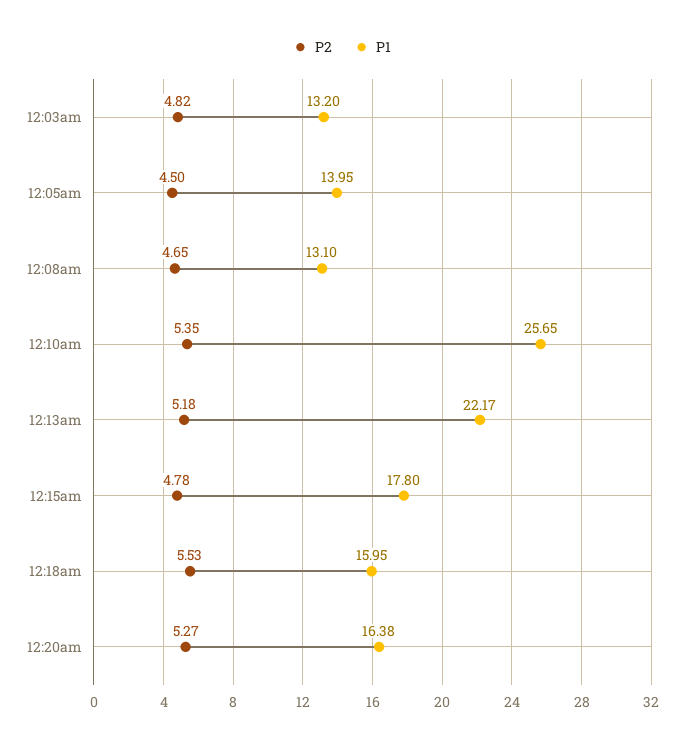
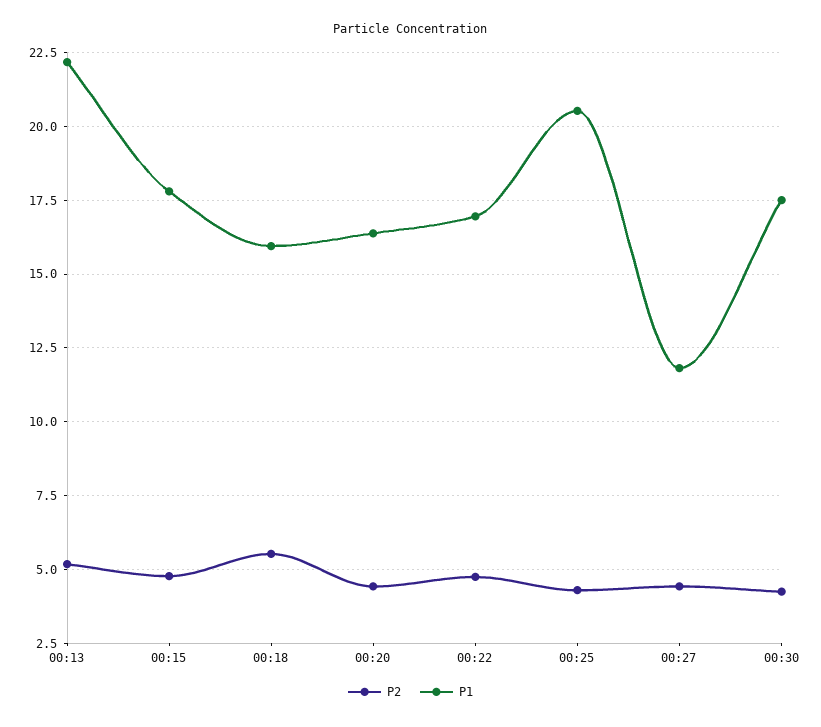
P2, 12:03am: 4.82 -> none
P1, 12:03am: 13.2 -> none
P2, 12:05am: 4.5 -> none
P1, 12:05am: 13.95 -> none
P2, 12:08am: 4.65 -> none
P1, 12:08am: 13.1 -> none
P2, 12:10am: 5.35 -> none
P1, 12:10am: 25.65 -> none
P2, 12:20am: 5.27 -> 4.5
P2, 00:22: none -> 4.75
P1, 00:22: none -> 17
P2, 00:25: none -> 4.25
P1, 00:25: none -> 20.5
P2, 00:27: none -> 4.5
P1, 00:27: none -> 11.75
P2, 00:30: none -> 4.25
P1, 00:30: none -> 17.5

